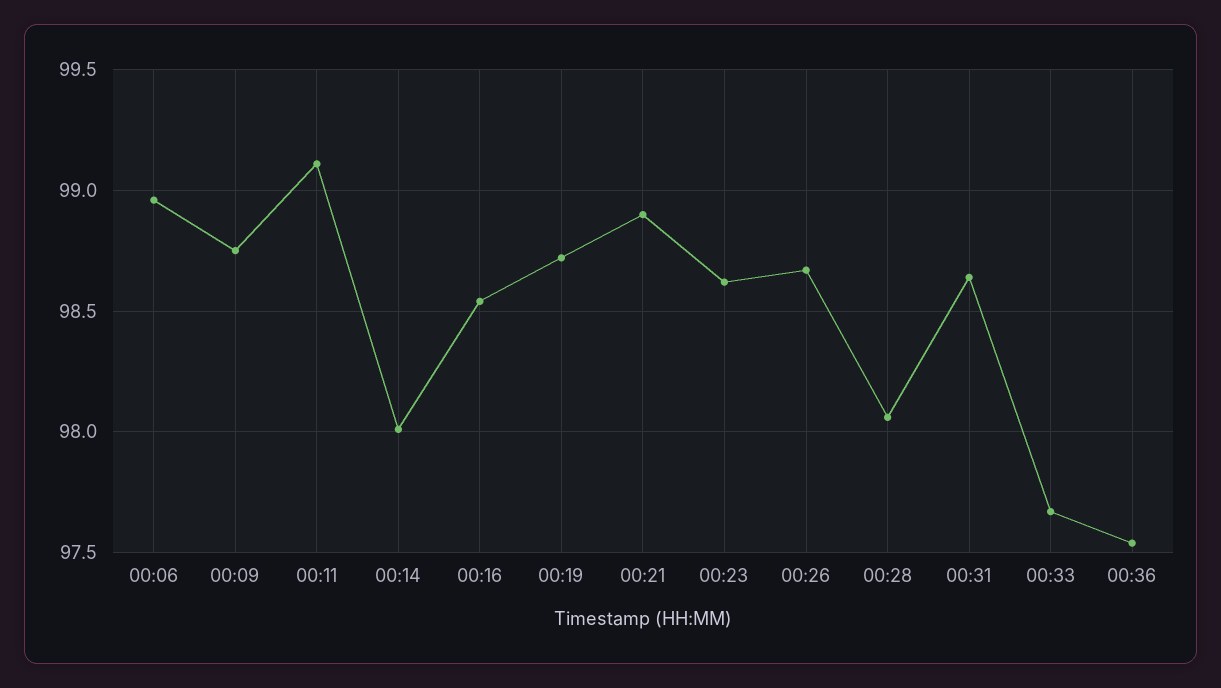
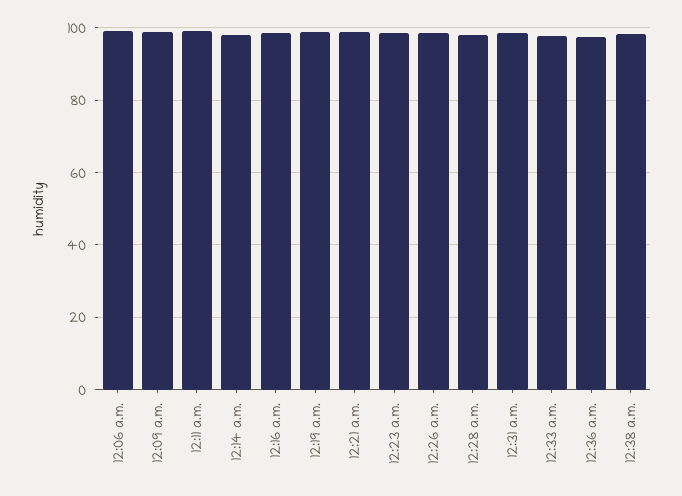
12:38 a.m.: none -> 98

